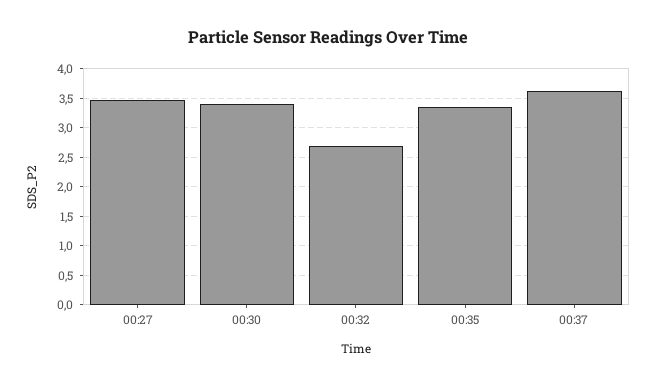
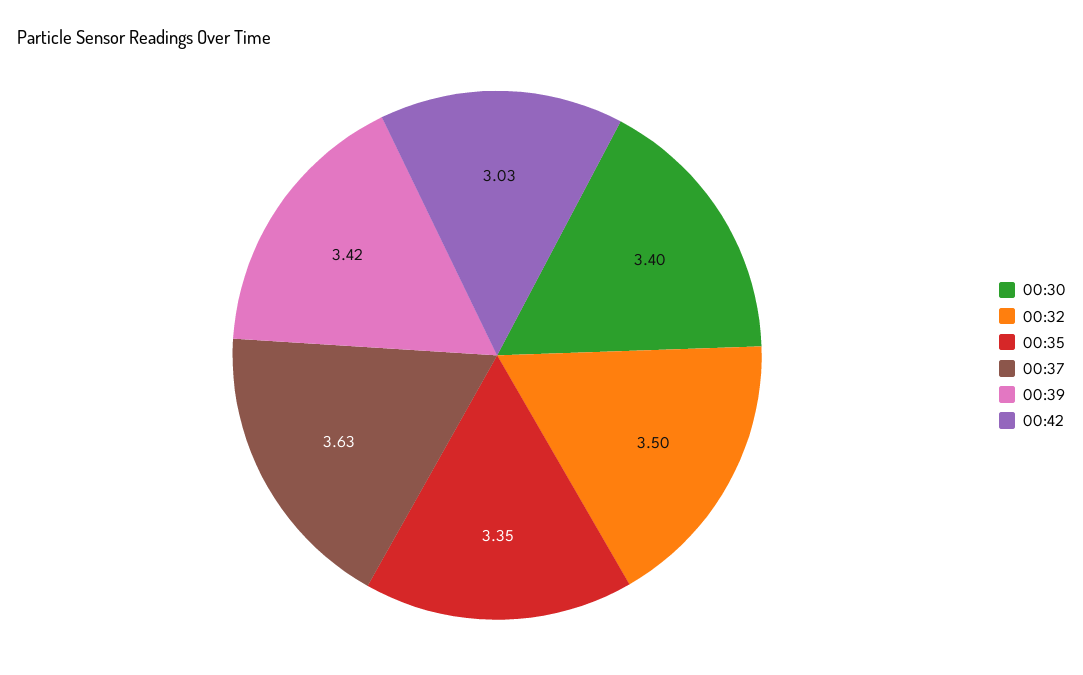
00:27: 3.5 -> none
00:32: 2.75 -> 3.5
00:39: none -> 3.42
00:42: none -> 3.03

